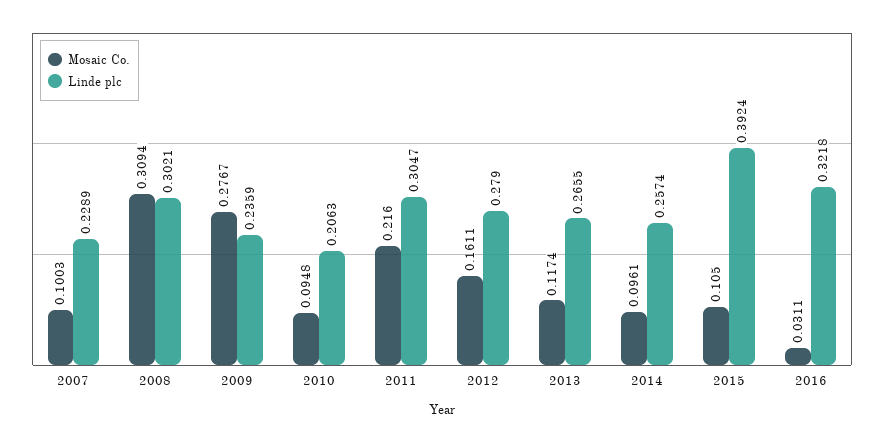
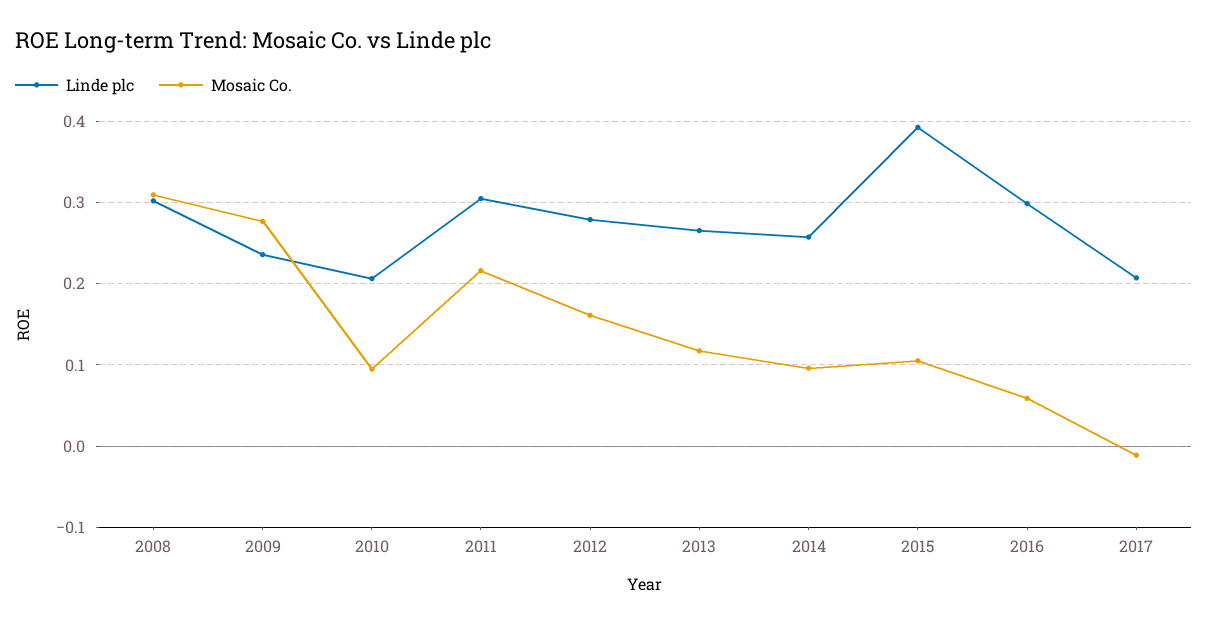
Mosaic Co., 2007: 0.1003 -> none
Linde plc, 2007: 0.2289 -> none
Mosaic Co., 2016: 0.0311 -> 0.06
Linde plc, 2016: 0.3218 -> 0.3
Linde plc, 2017: none -> 0.21
Mosaic Co., 2017: none -> -0.01

